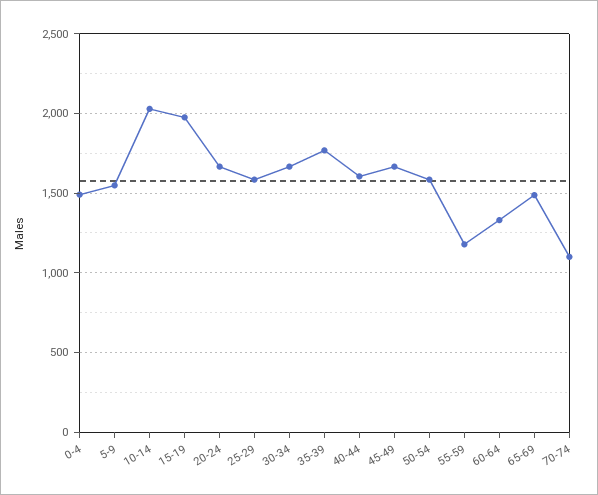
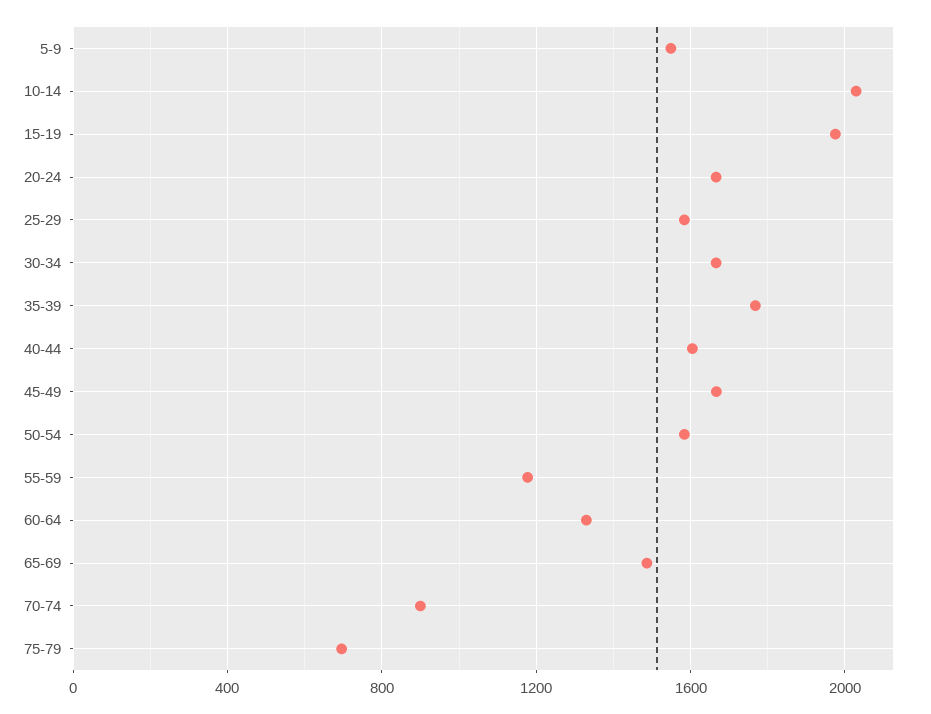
0-4: 1500 -> none
70-74: 1100 -> 900
75-79: none -> 700

